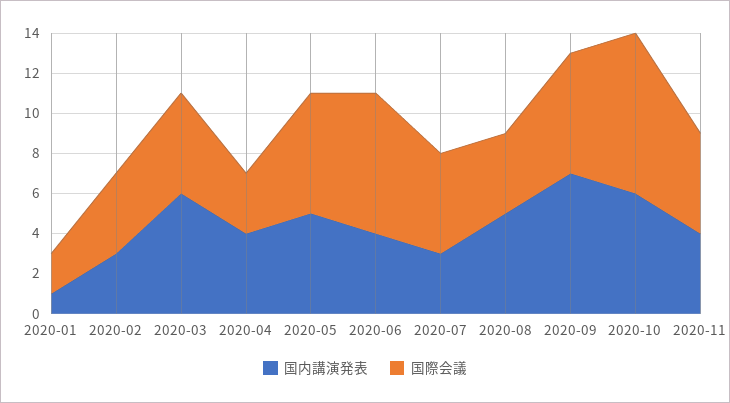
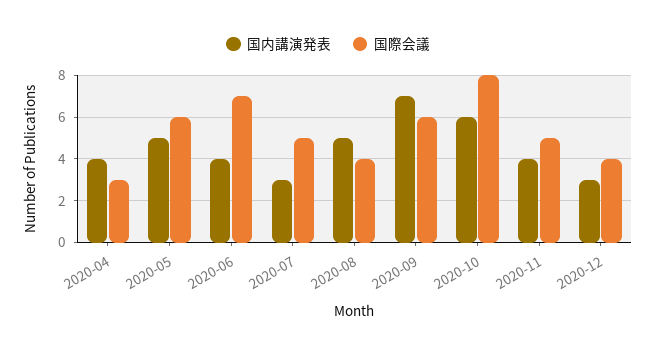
国内講演発表, 2020-01: 1 -> none
国際会議, 2020-01: 2 -> none
国内講演発表, 2020-02: 3 -> none
国際会議, 2020-02: 4 -> none
国内講演発表, 2020-03: 6 -> none
国際会議, 2020-03: 5 -> none
国内講演発表, 2020-12: none -> 3
国際会議, 2020-12: none -> 4

